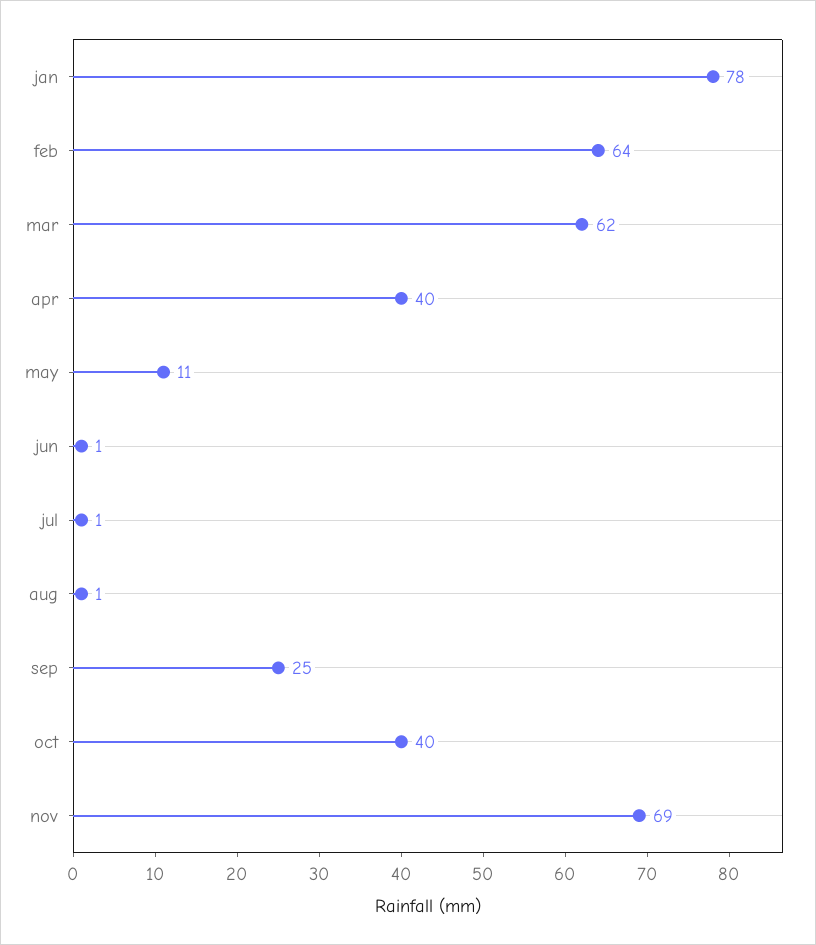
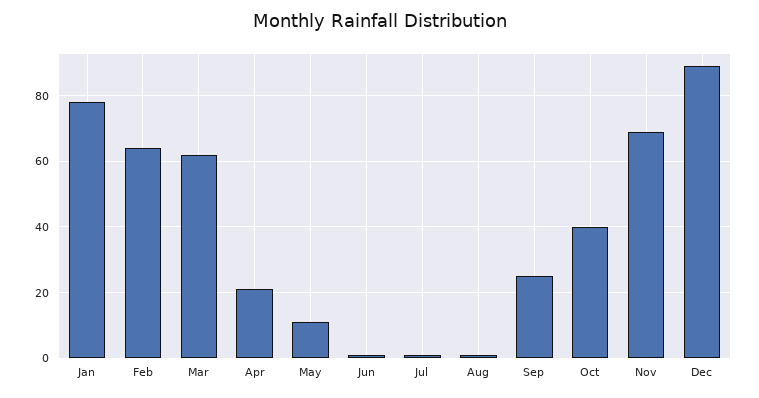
apr: 40 -> 20
Dec: none -> 90

